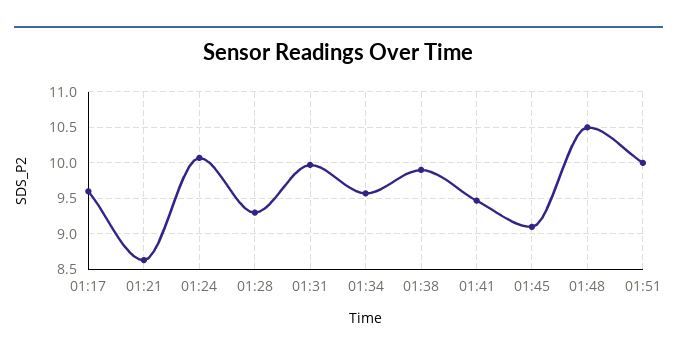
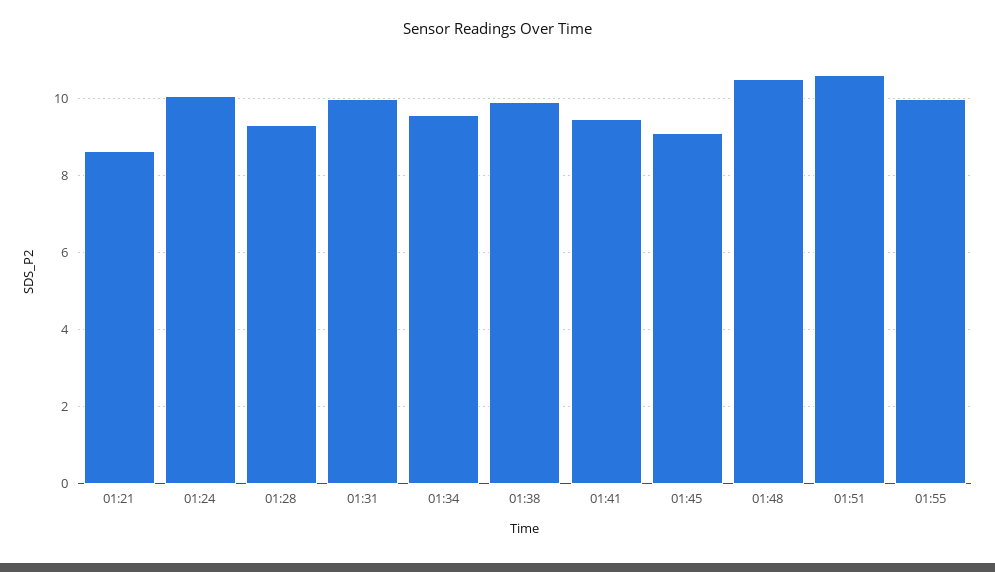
01:17: 9.6 -> none
01:51: 10 -> 10.6
01:55: none -> 10

